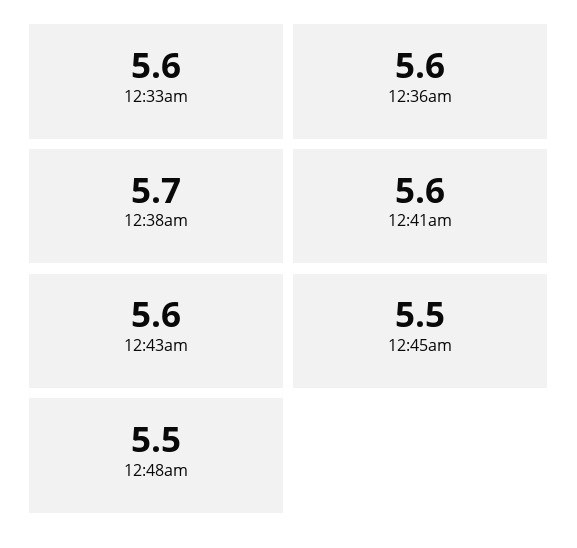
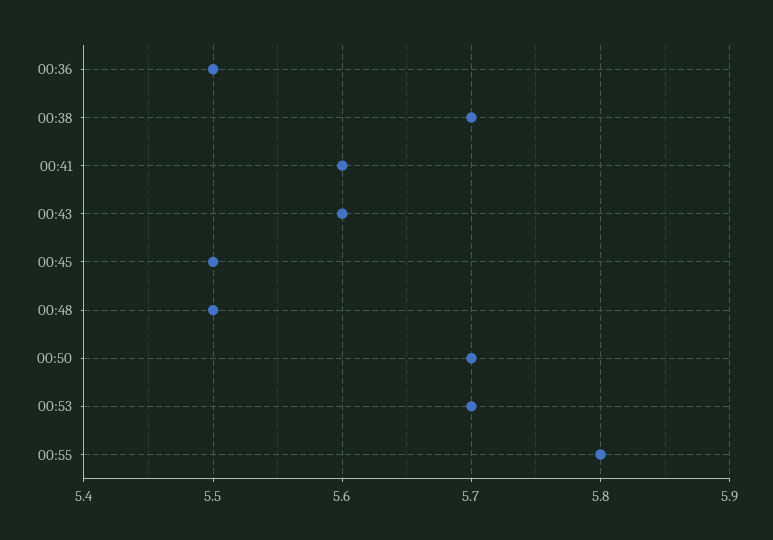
12:33am: 5.6 -> none
12:36am: 5.6 -> 5.5
00:50: none -> 5.7
00:53: none -> 5.7
00:55: none -> 5.8

